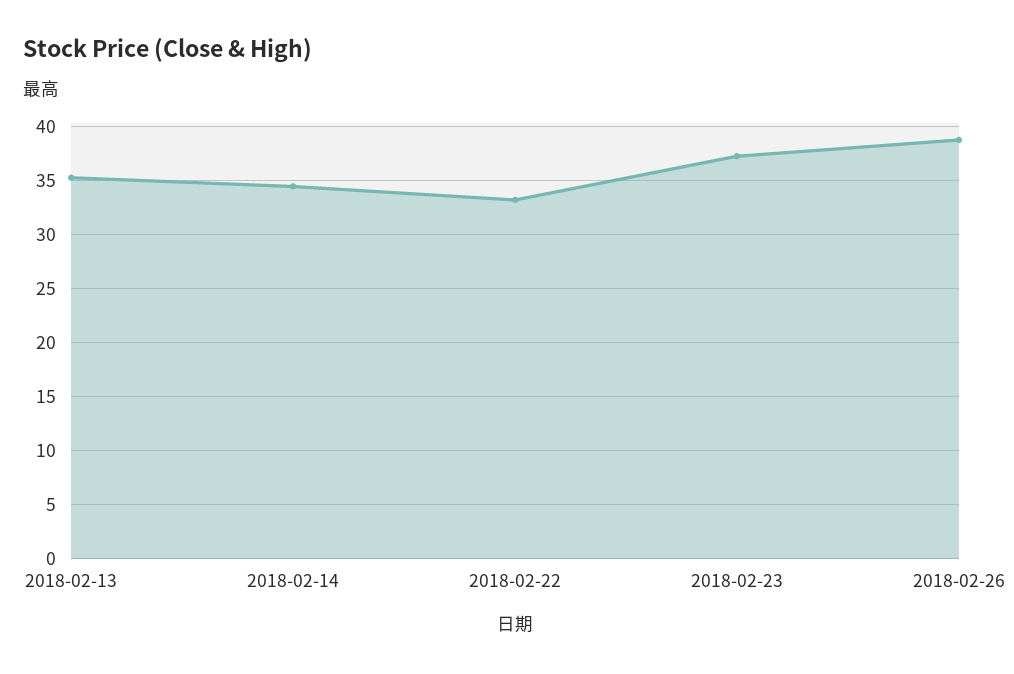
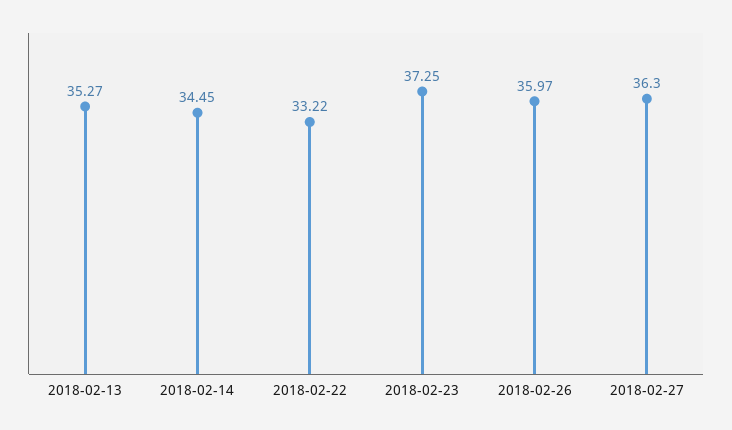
2018-02-26: 39 -> 35.97
2018-02-27: none -> 36.3

